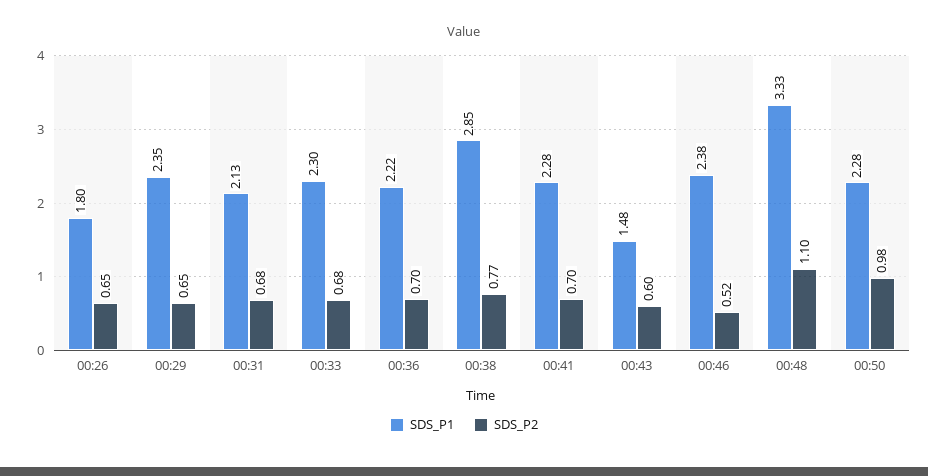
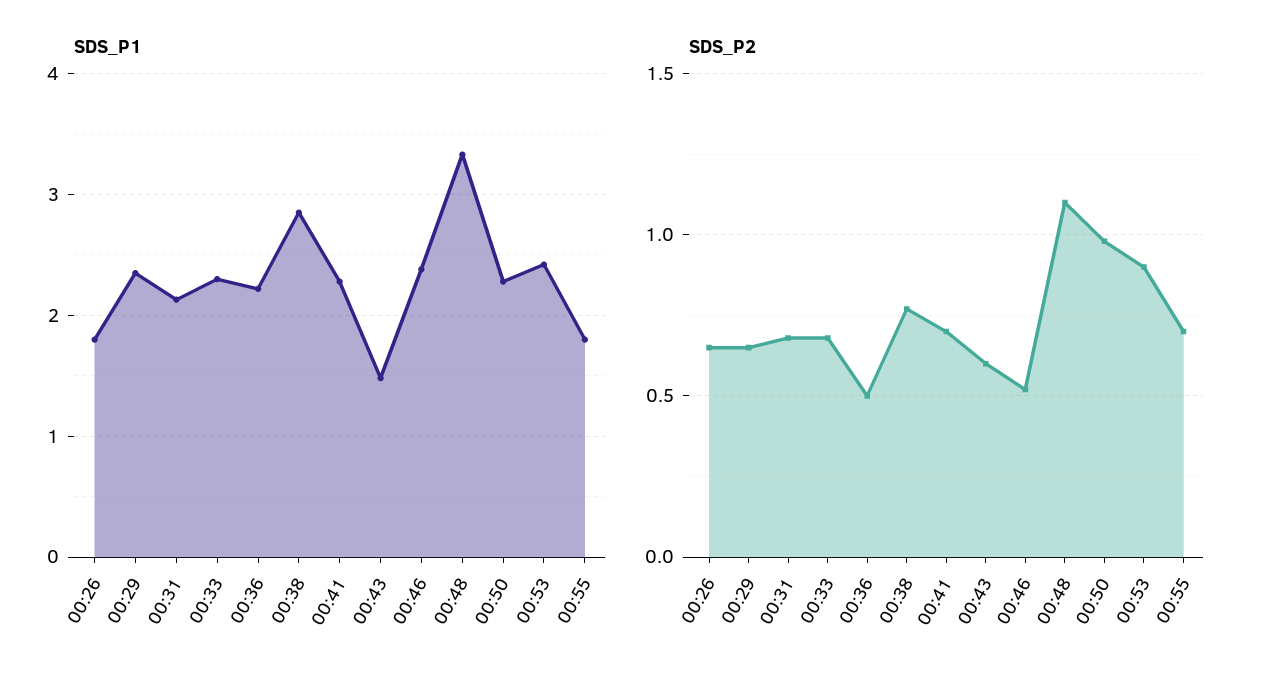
SDS_P2, 00:36: 0.7 -> 0.5
SDS_P1, 00:53: none -> 2.4
SDS_P1, 00:55: none -> 1.8
SDS_P2, 00:53: none -> 0.9
SDS_P2, 00:55: none -> 0.7

